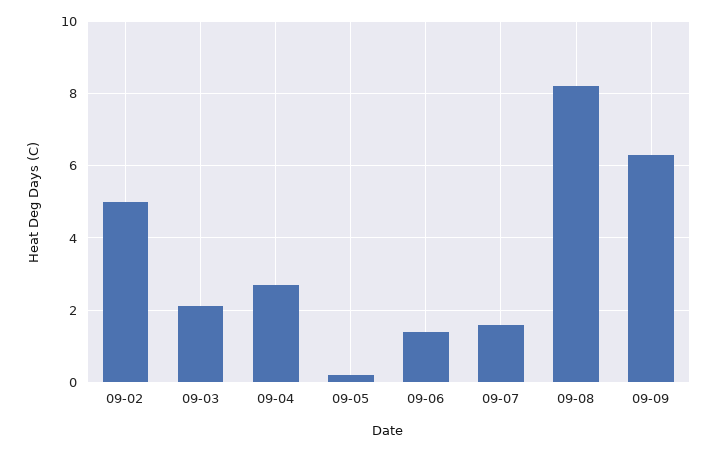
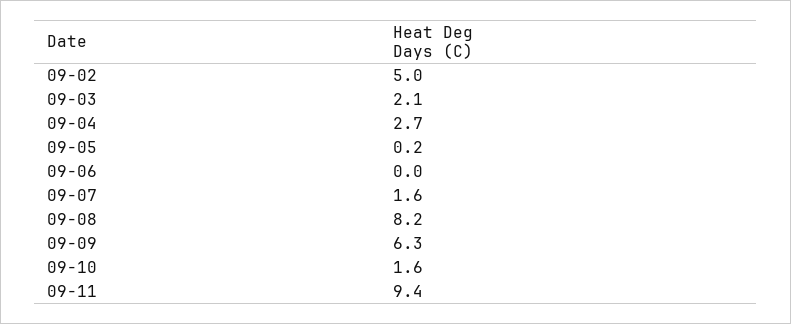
09-06: 1.5 -> 0
09-10: none -> 1.6
09-11: none -> 9.4

